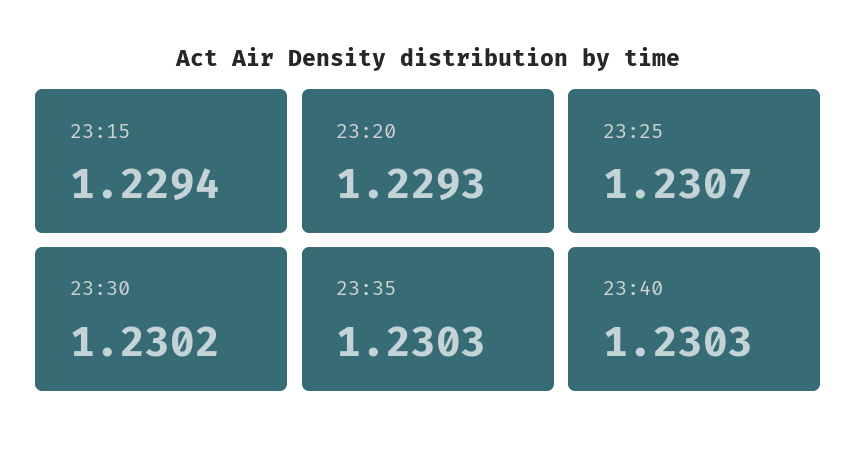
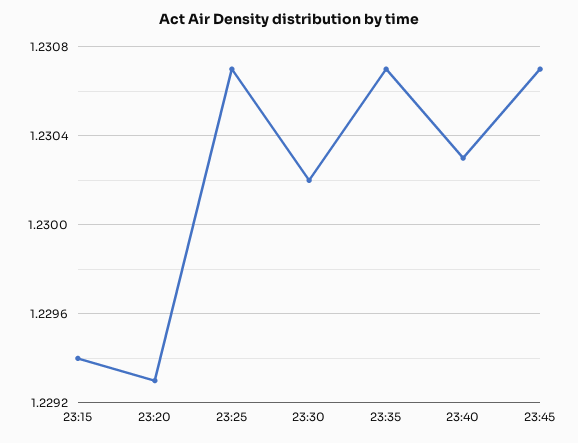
23:35: 1.2303 -> 1.2307
23:45: none -> 1.2307

